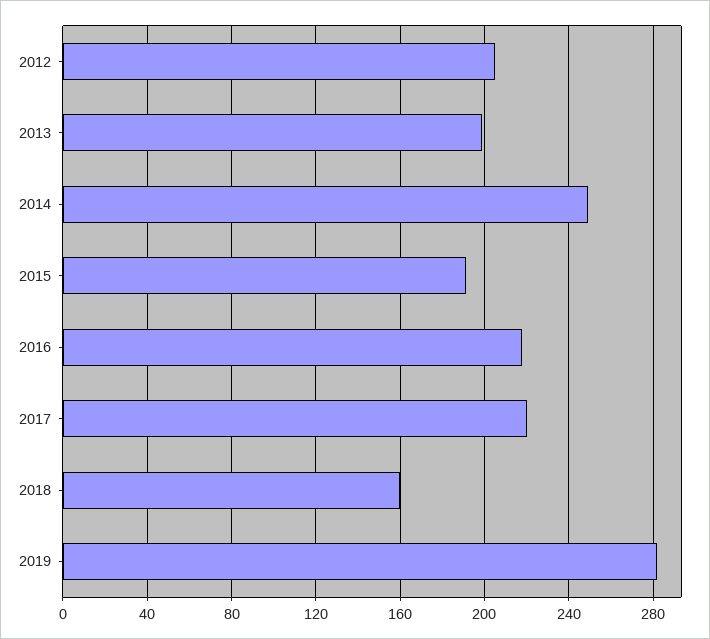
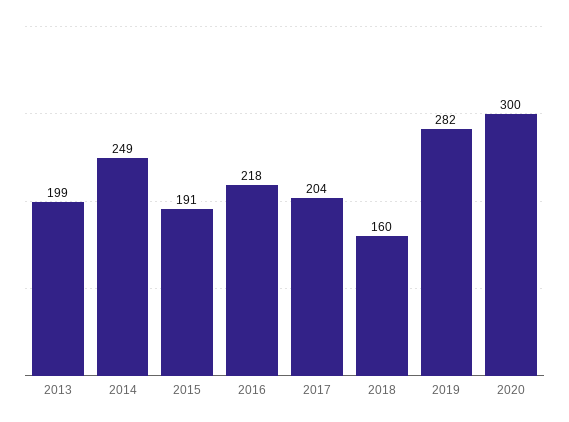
2012: 205 -> none
2017: 220 -> 204
2020: none -> 300

